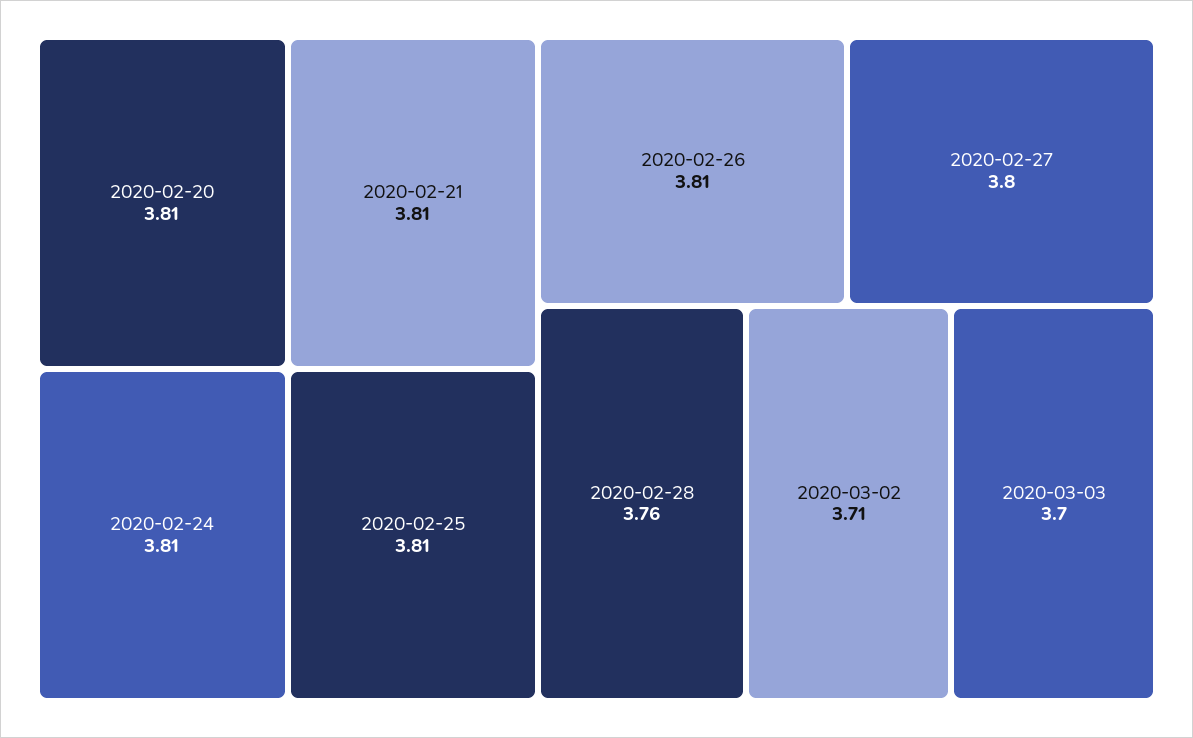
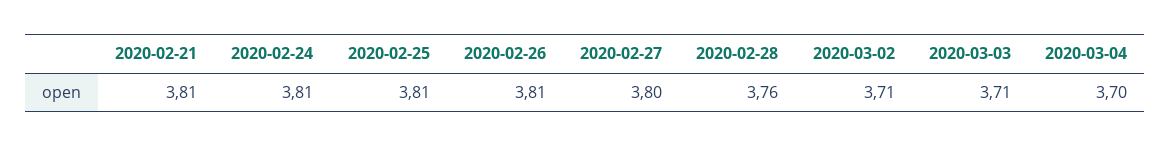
2020-02-20: 3.81 -> none
2020-03-03: 3.7 -> 3.71
2020-03-04: none -> 3.7

